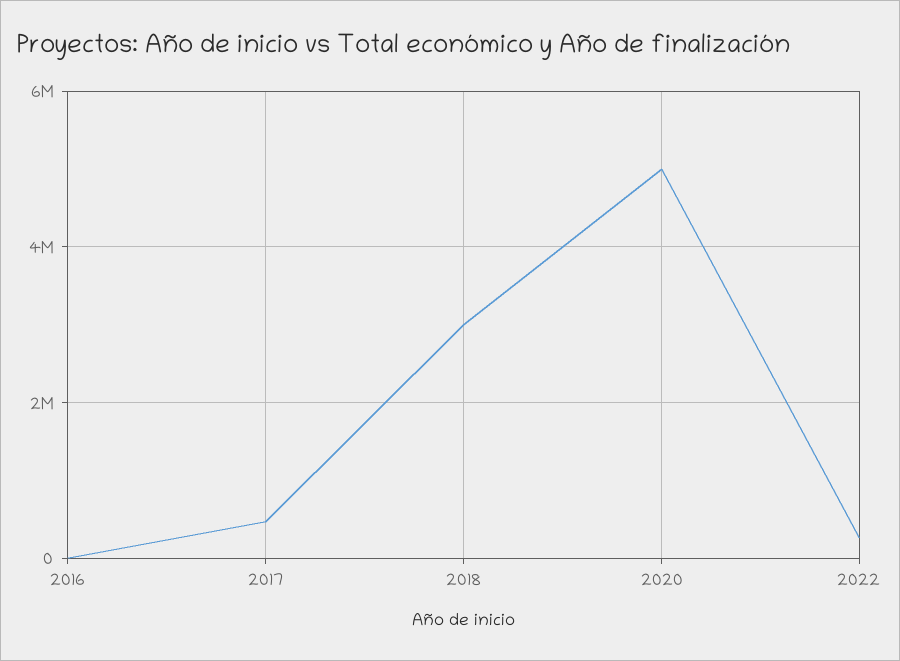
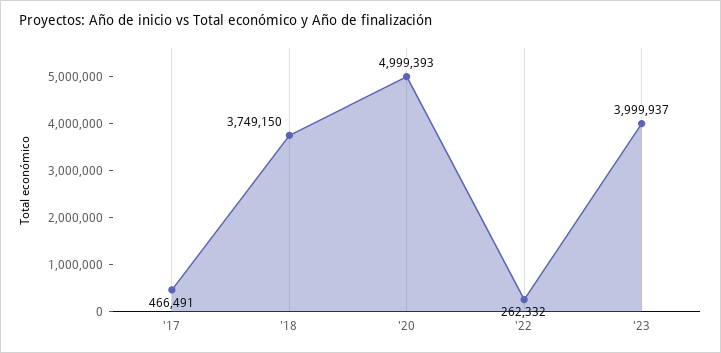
2016: 0 -> none
2018: 3000000 -> 3749150
'23: none -> 3999937

